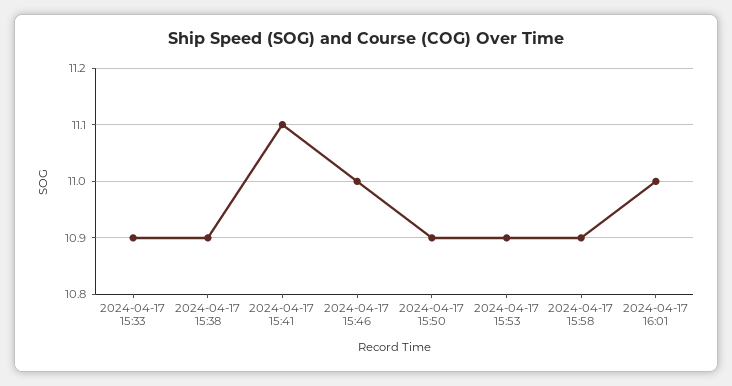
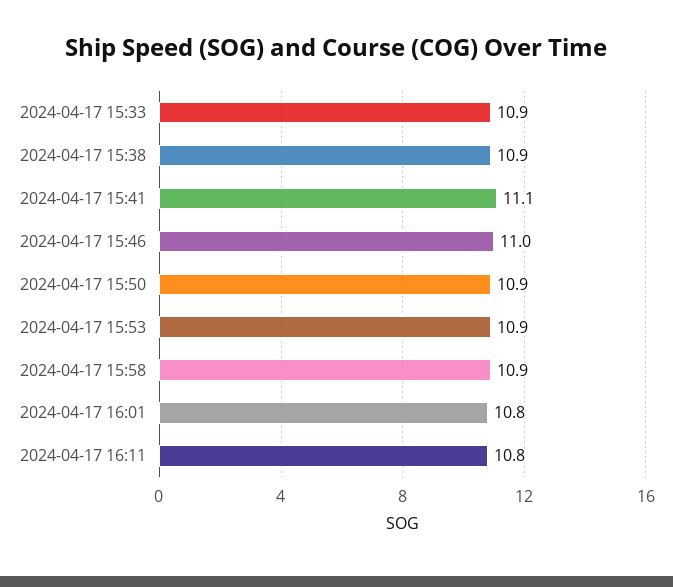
2024-04-17 16:01: 11 -> 10.8
2024-04-17 16:11: none -> 10.8

